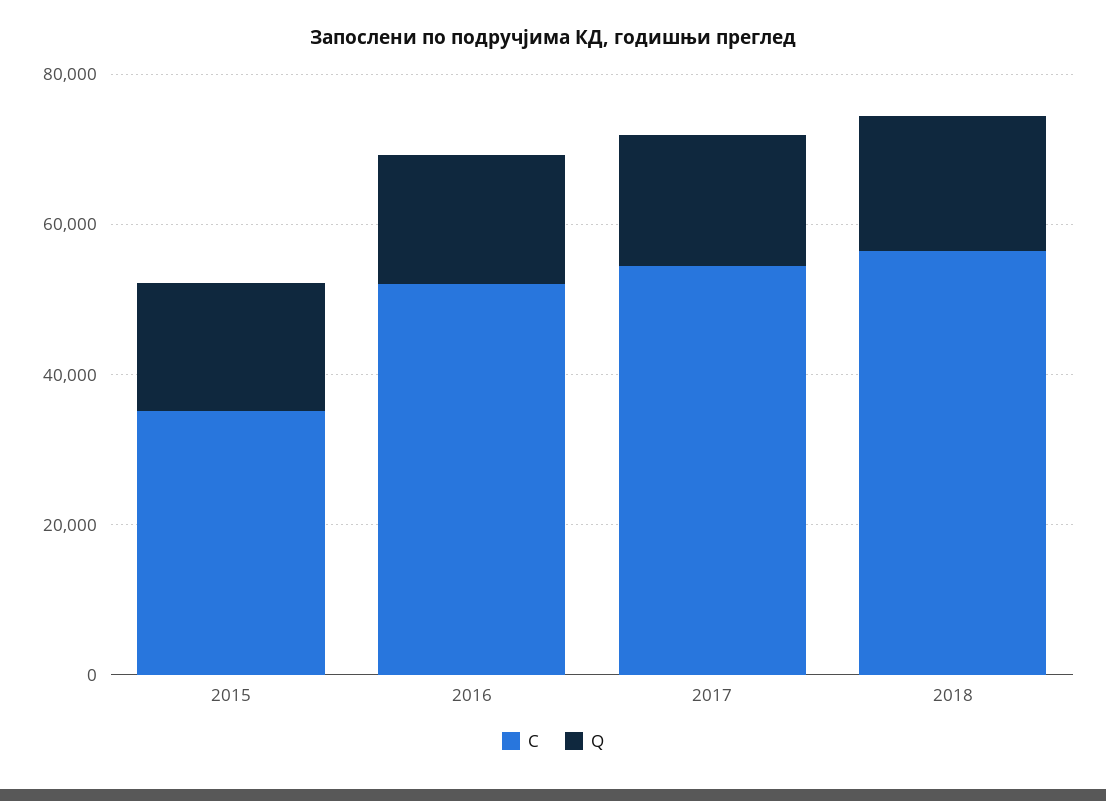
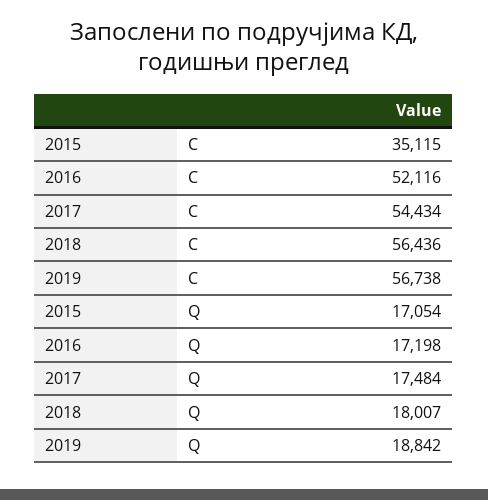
C, 2019: none -> 56738
Q, 2019: none -> 18842

